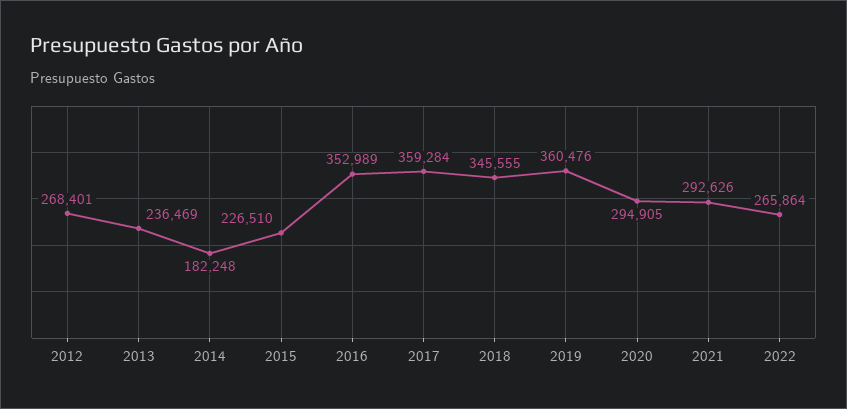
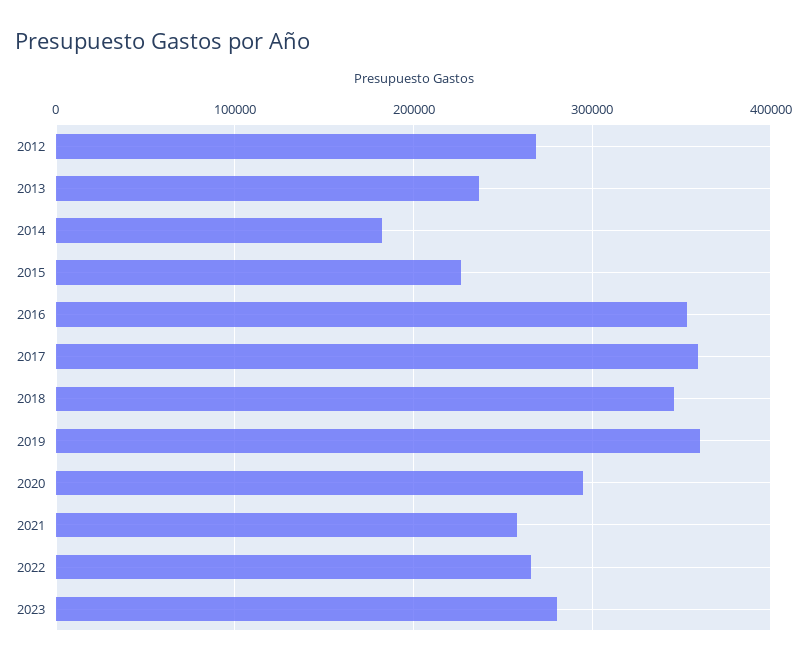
2021: 292626 -> 260000
2023: none -> 280000

